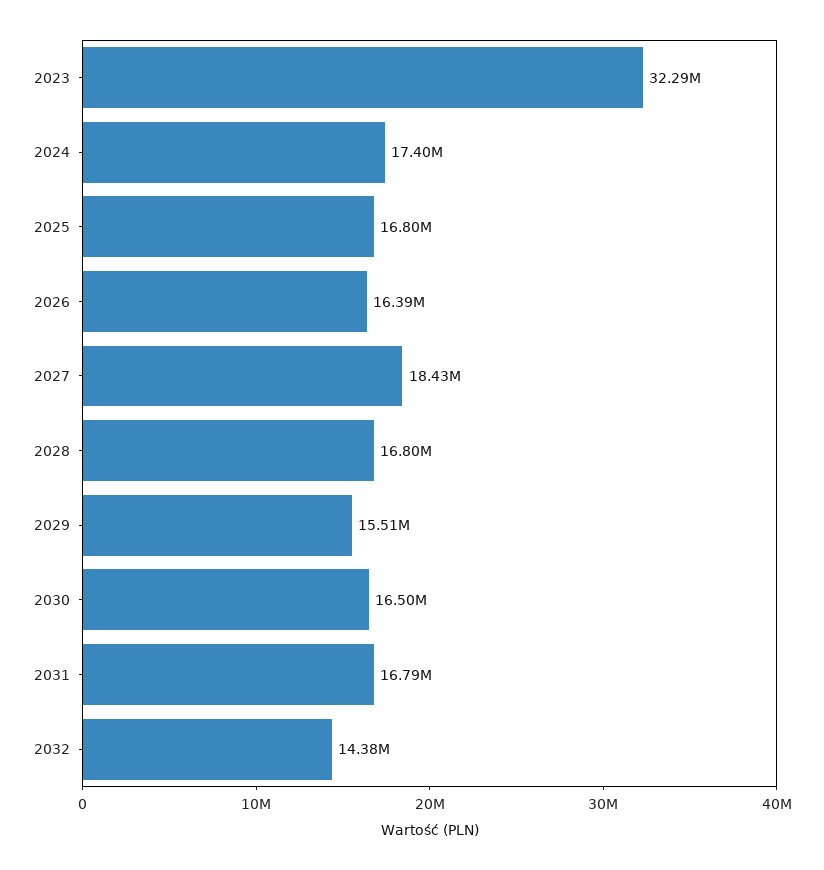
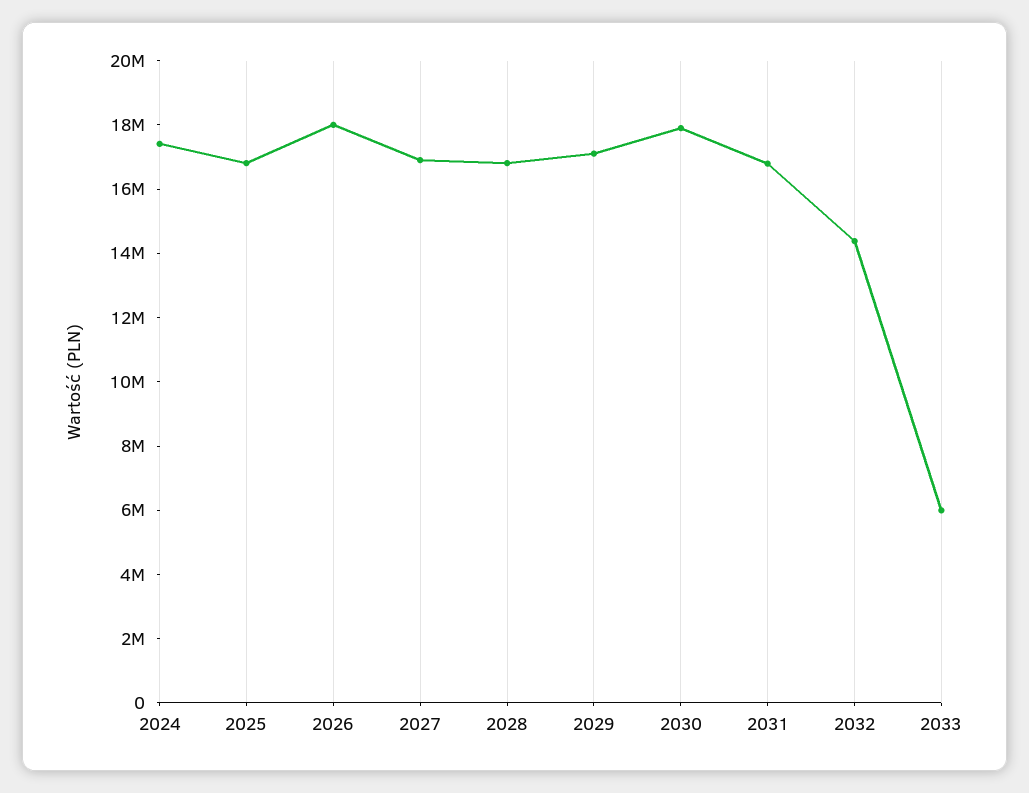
2023: 32290000 -> none
2026: 16390000 -> 18000000
2027: 18430000 -> 17000000
2029: 15510000 -> 17000000
2030: 16500000 -> 18000000
2033: none -> 6000000

